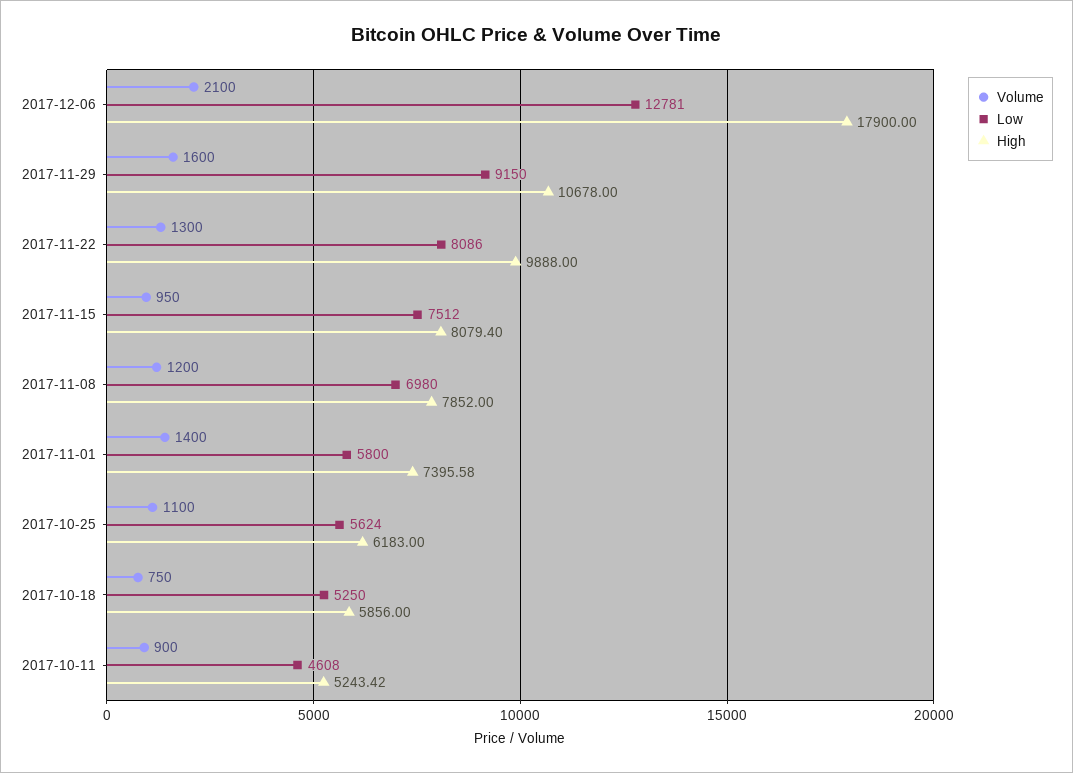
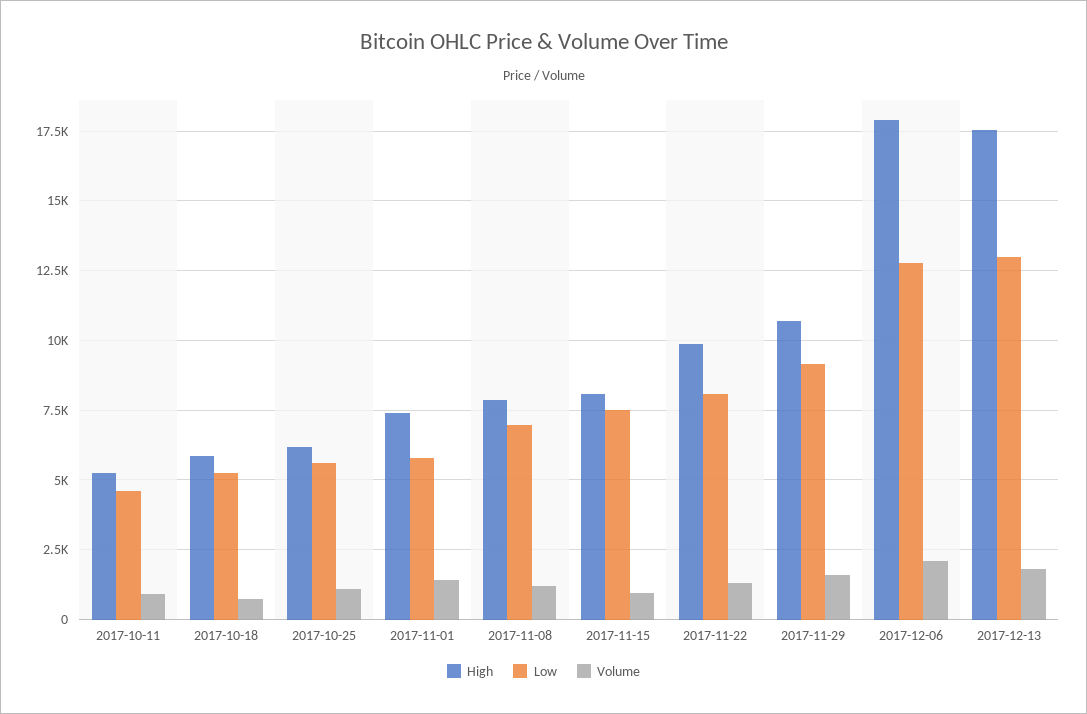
High, 2017-12-13: none -> 17500
Low, 2017-12-13: none -> 13000
Volume, 2017-12-13: none -> 1750

